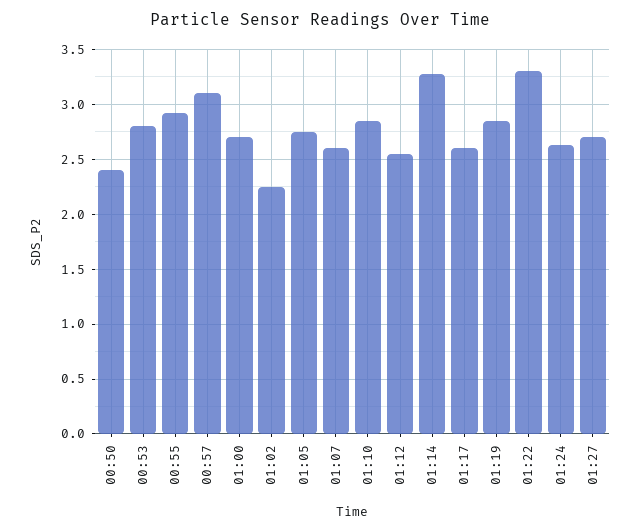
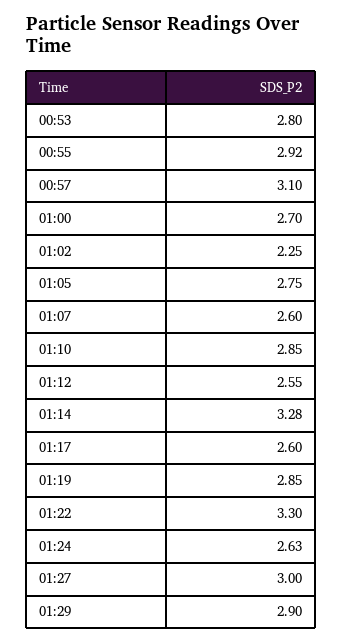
00:50: 2.4 -> none
01:27: 2.7 -> 3
01:29: none -> 2.9

